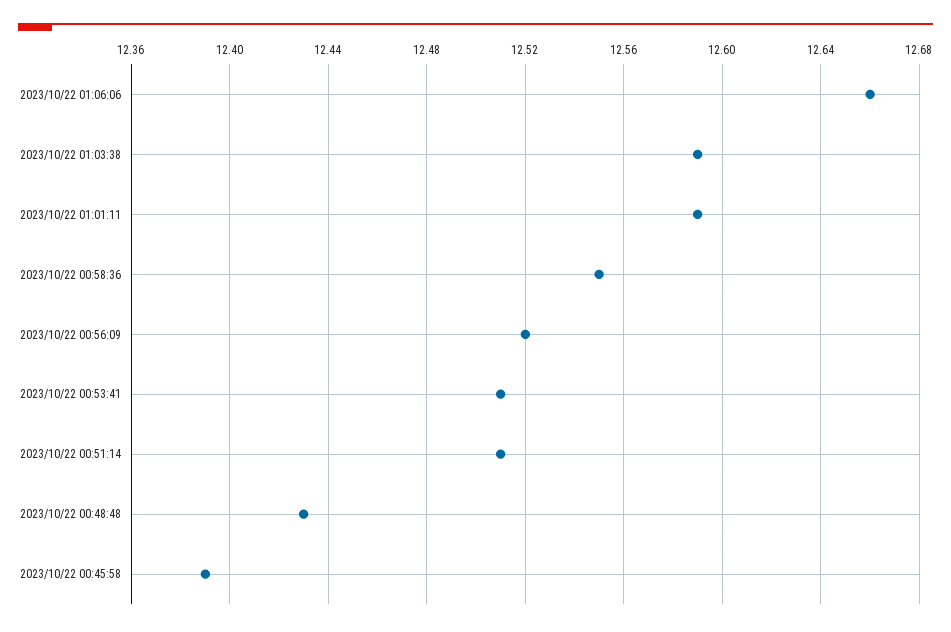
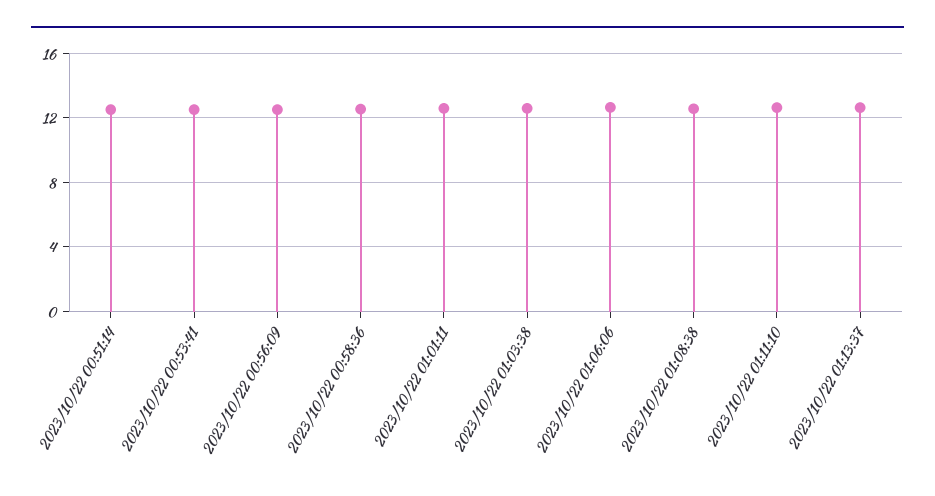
2023/10/22 00:48:48: 12.43 -> none
2023/10/22 00:45:58: 12.39 -> none
2023/10/22 01:08:38: none -> 12.5
2023/10/22 01:11:10: none -> 12.5
2023/10/22 01:13:37: none -> 12.5

